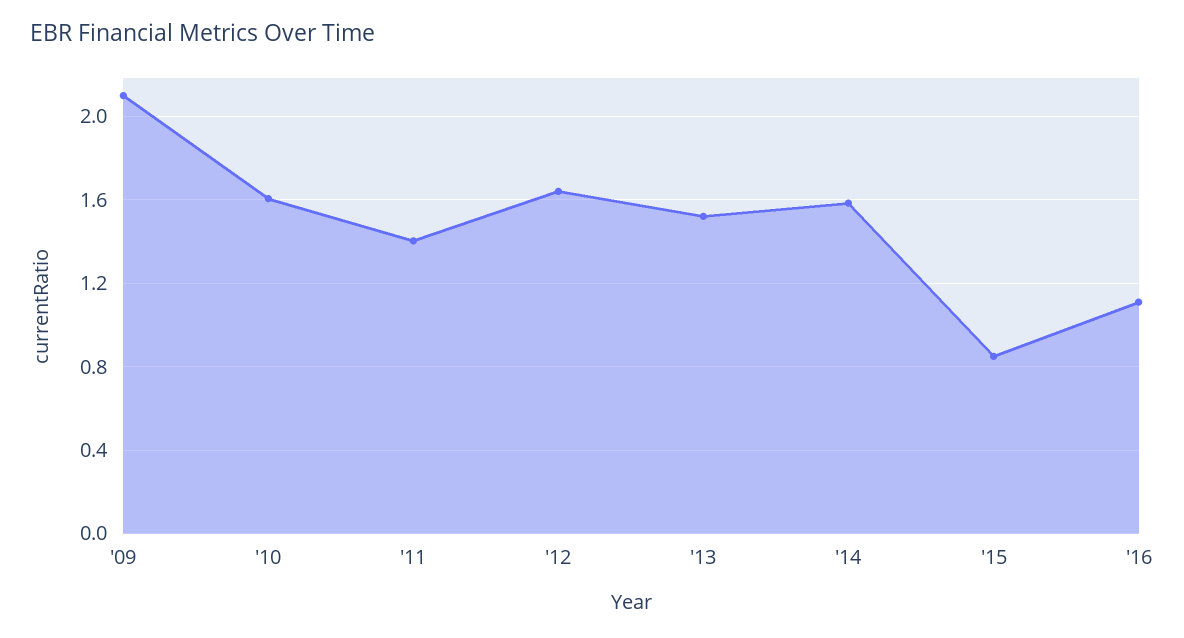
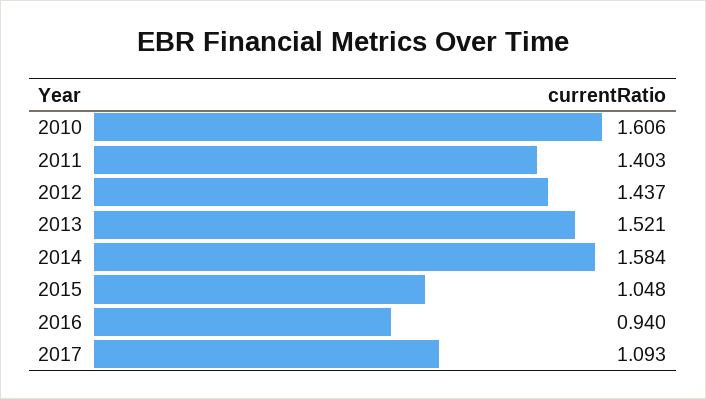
'09: 2.1 -> none
'12: 1.65 -> 1.437
'15: 0.85 -> 1.048
'16: 1.1 -> 0.94
2017: none -> 1.093

